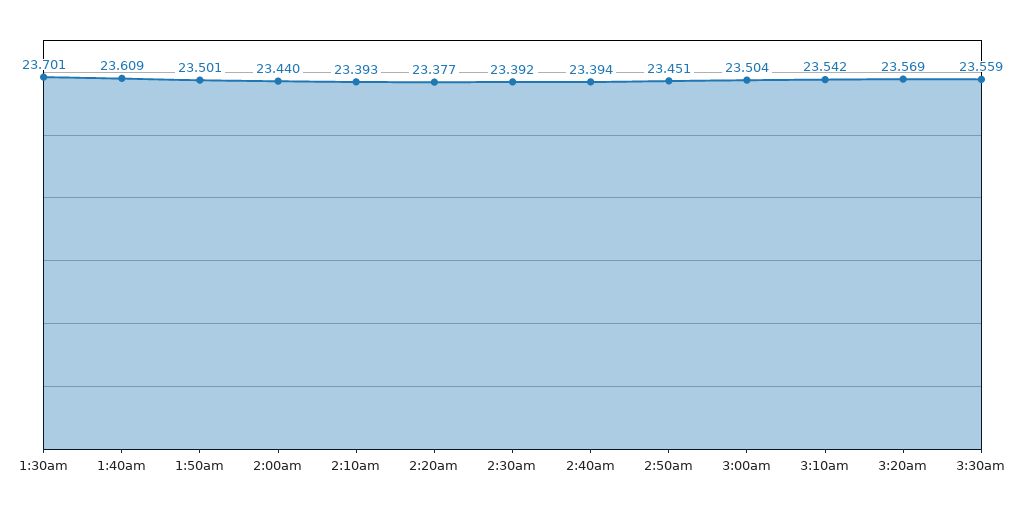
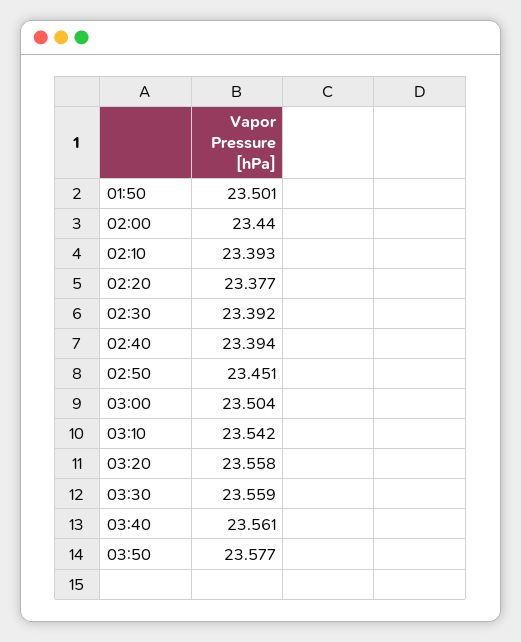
1:30am: 23.701 -> none
1:40am: 23.609 -> none
3:20am: 23.569 -> 23.558
03:40: none -> 23.561
03:50: none -> 23.577

